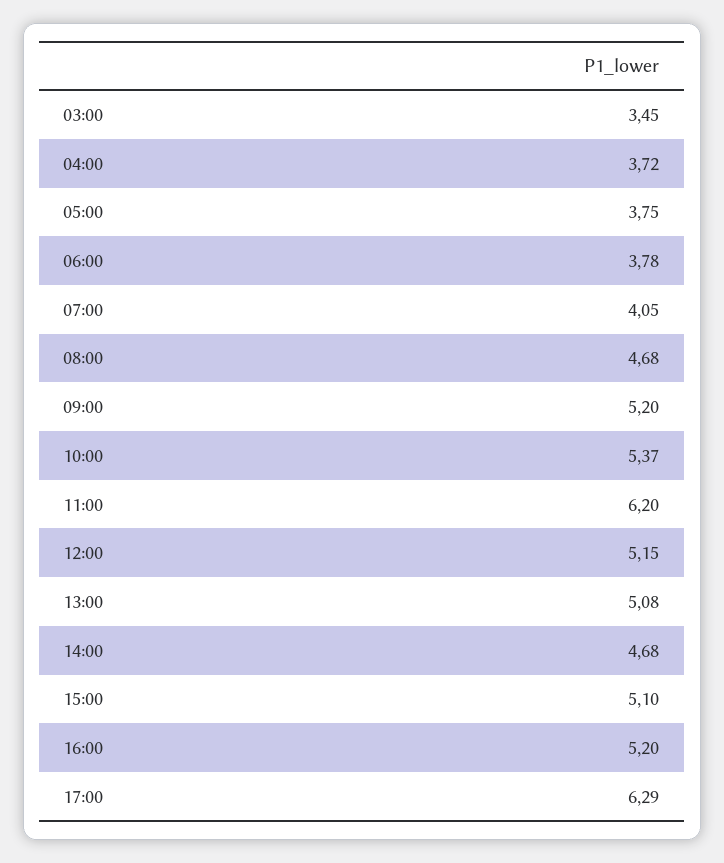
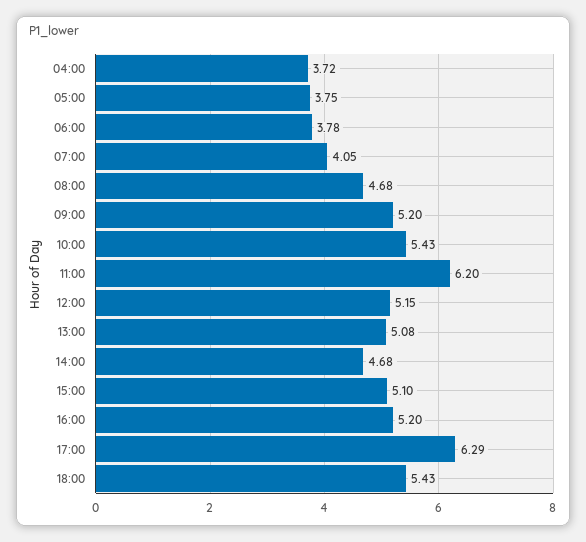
03:00: 3.45 -> none
10:00: 5.37 -> 5.43
18:00: none -> 5.43

